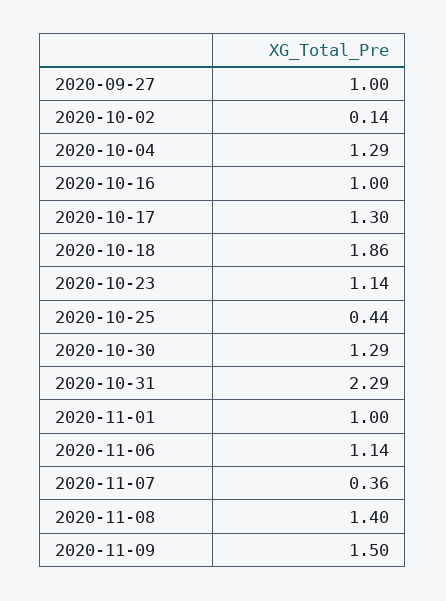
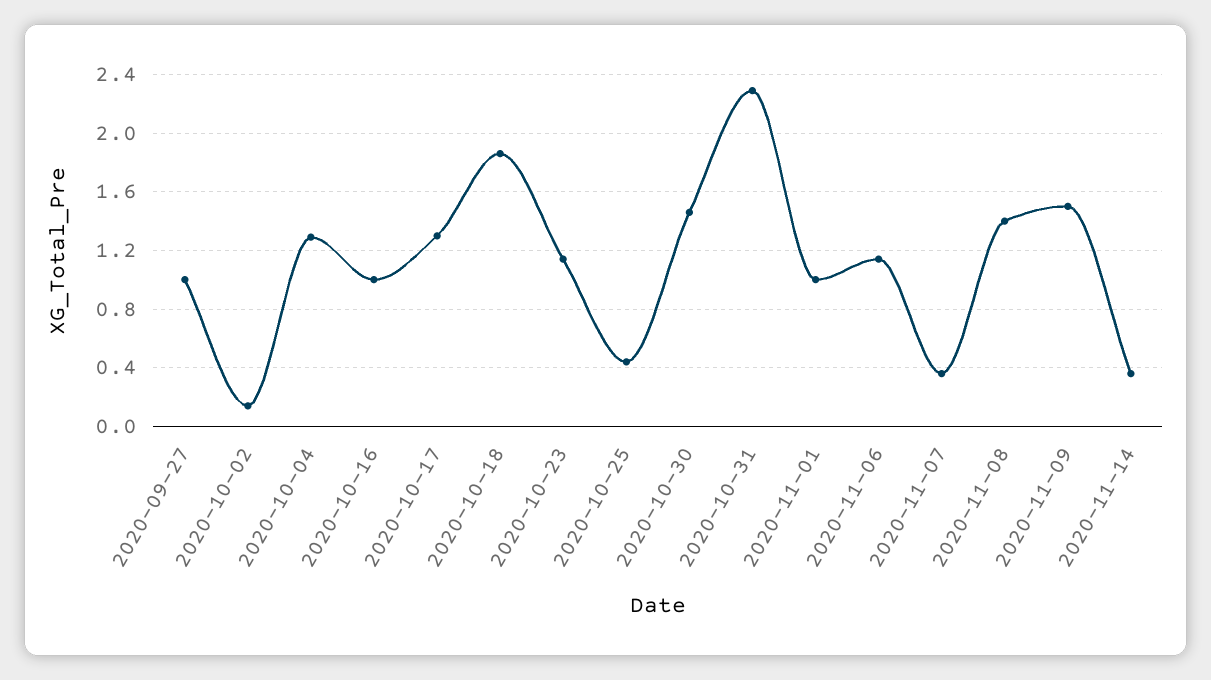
2020-10-30: 1.29 -> 1.45
2020-11-14: none -> 0.35

